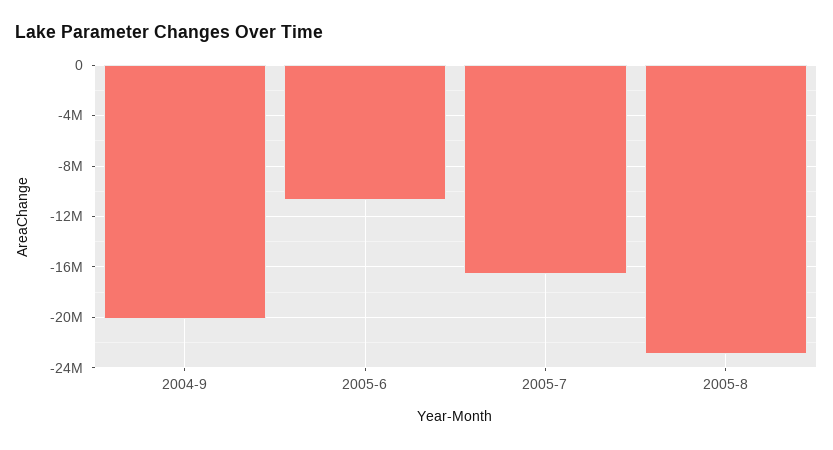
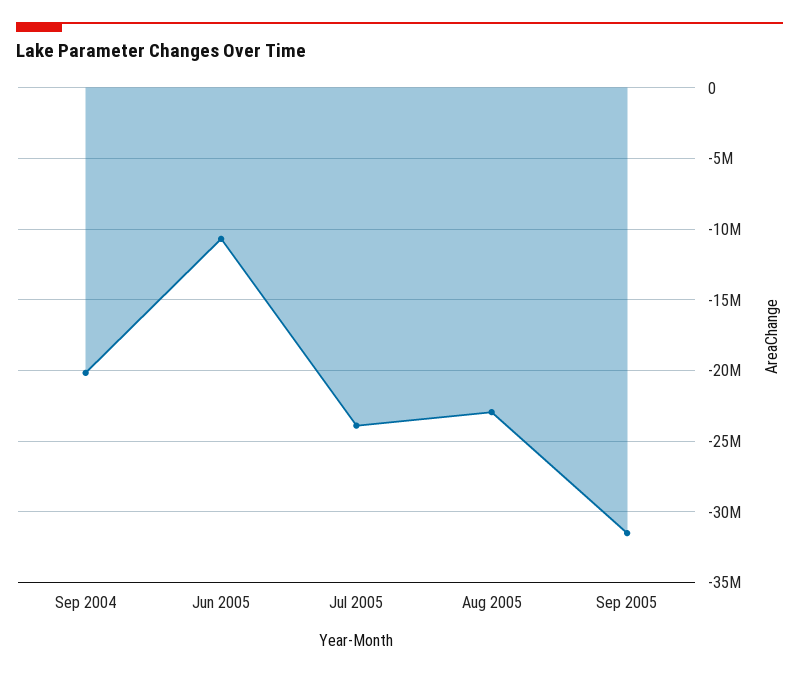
2005-7: -16500000 -> -24000000
Sep 2005: none -> -31500000

